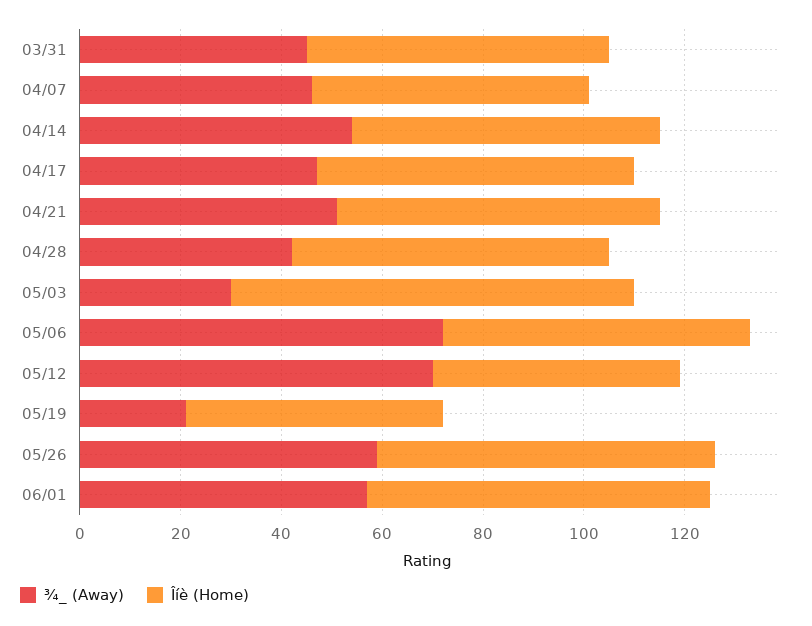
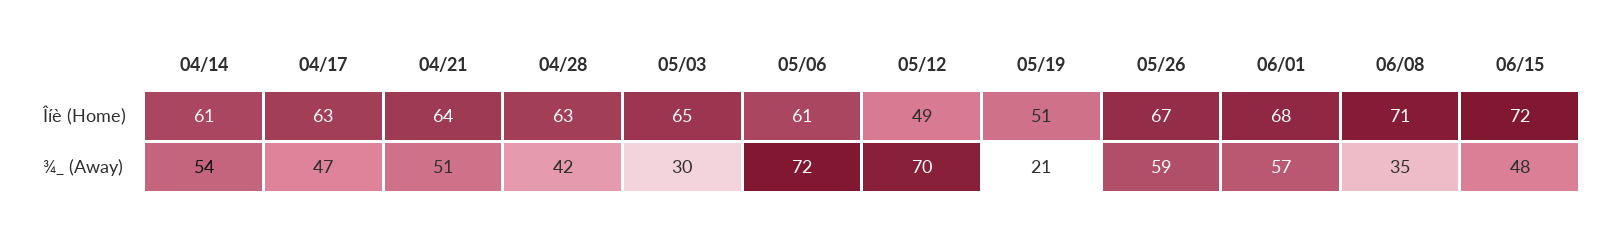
¾_ (Away), 03/31: 45 -> none
Îíè (Home), 03/31: 60 -> none
¾_ (Away), 04/07: 45 -> none
Îíè (Home), 04/07: 55 -> none
Îíè (Home), 05/03: 80 -> 65
Îíè (Home), 06/08: none -> 71
Îíè (Home), 06/15: none -> 72
¾_ (Away), 06/08: none -> 35
¾_ (Away), 06/15: none -> 48

